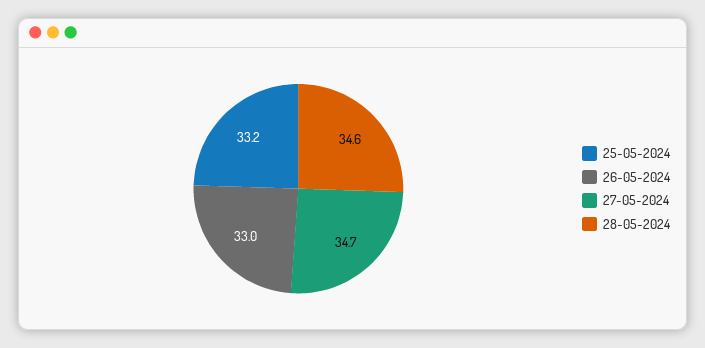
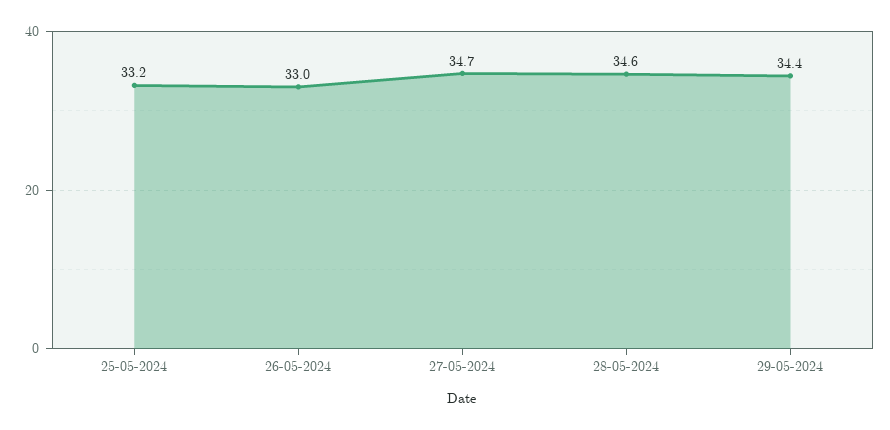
29-05-2024: none -> 34.4

